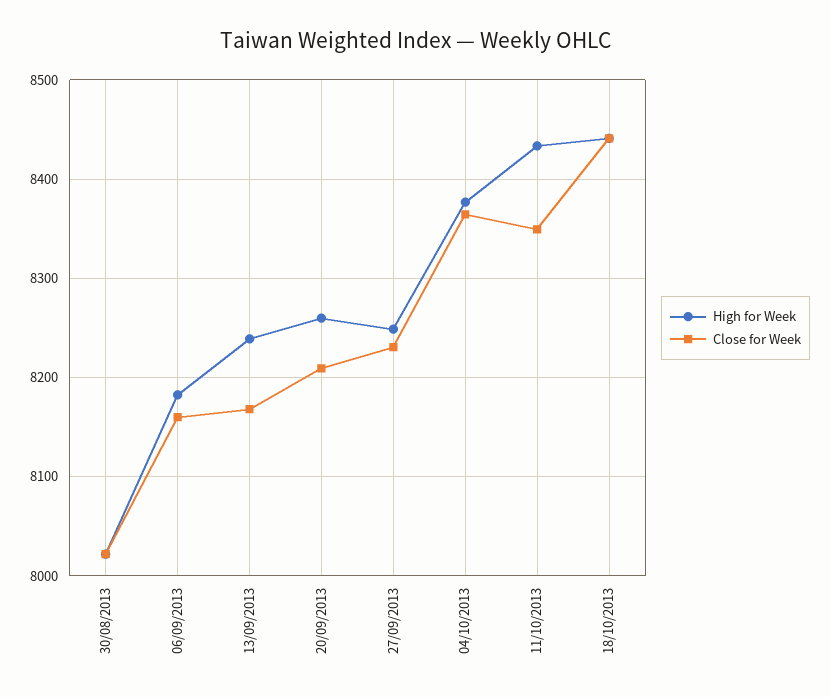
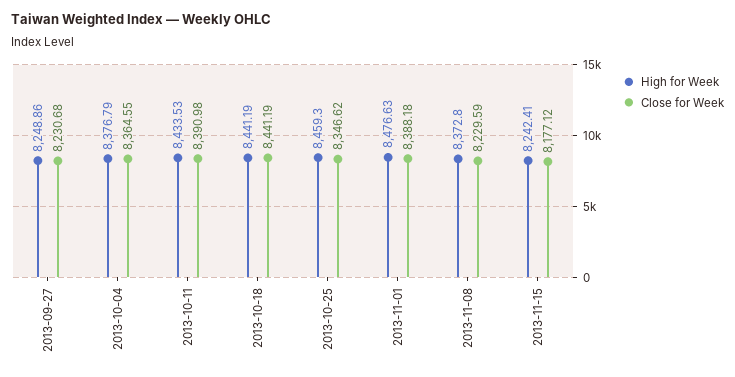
High for Week, 30/08/2013: 8020 -> none
Close for Week, 30/08/2013: 8020 -> none
High for Week, 06/09/2013: 8180 -> none
Close for Week, 06/09/2013: 8160 -> none
High for Week, 13/09/2013: 8240 -> none
Close for Week, 13/09/2013: 8170 -> none
High for Week, 20/09/2013: 8260 -> none
Close for Week, 20/09/2013: 8210 -> none
Close for Week, 11/10/2013: 8350 -> 8390.98
High for Week, 2013-10-25: none -> 8459.3
Close for Week, 2013-10-25: none -> 8346.62
High for Week, 2013-11-01: none -> 8476.63
Close for Week, 2013-11-01: none -> 8388.18
High for Week, 2013-11-08: none -> 8372.8
Close for Week, 2013-11-08: none -> 8229.59
High for Week, 2013-11-15: none -> 8242.41
Close for Week, 2013-11-15: none -> 8177.12

